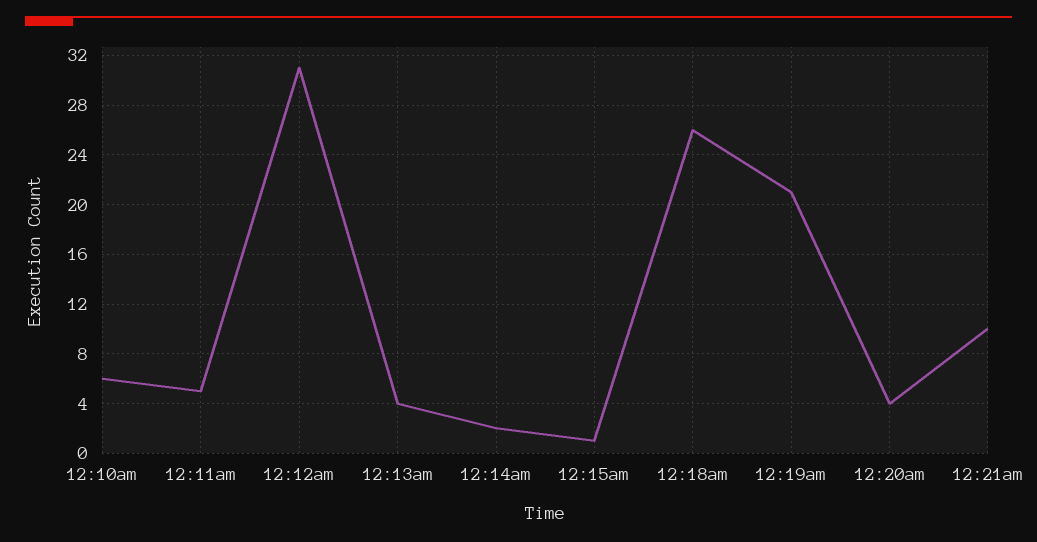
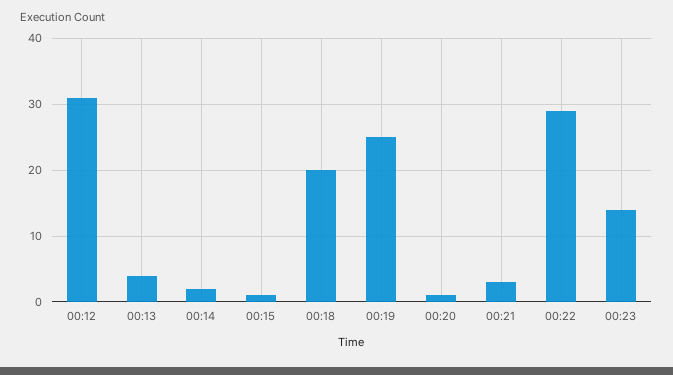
12:10am: 6 -> none
12:11am: 5 -> none
12:18am: 26 -> 20
12:19am: 21 -> 25
12:20am: 4 -> 1
12:21am: 10 -> 3
00:22: none -> 29
00:23: none -> 14

